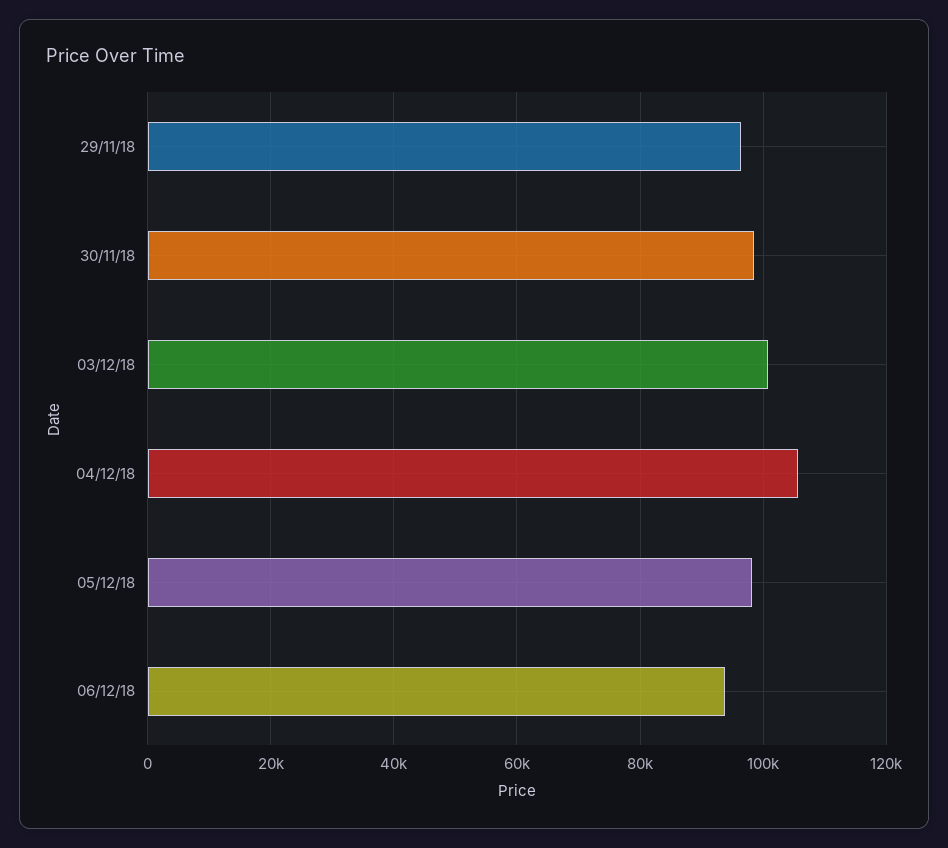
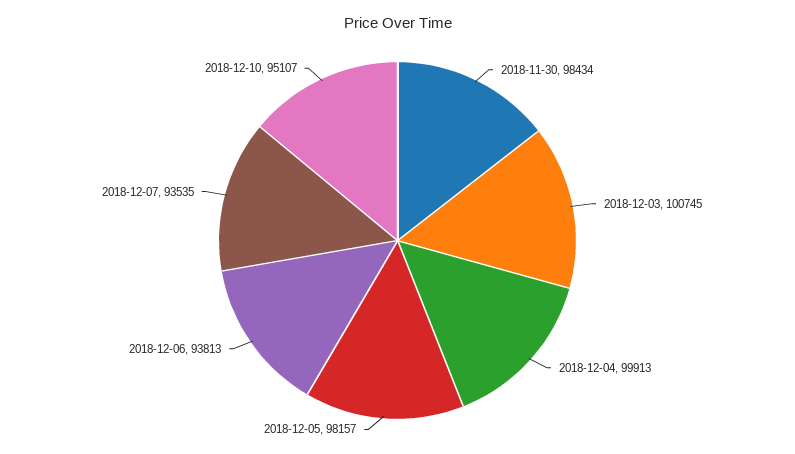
29/11/18: 96000 -> none
04/12/18: 106000 -> 99913
2018-12-07: none -> 93535
2018-12-10: none -> 95107

